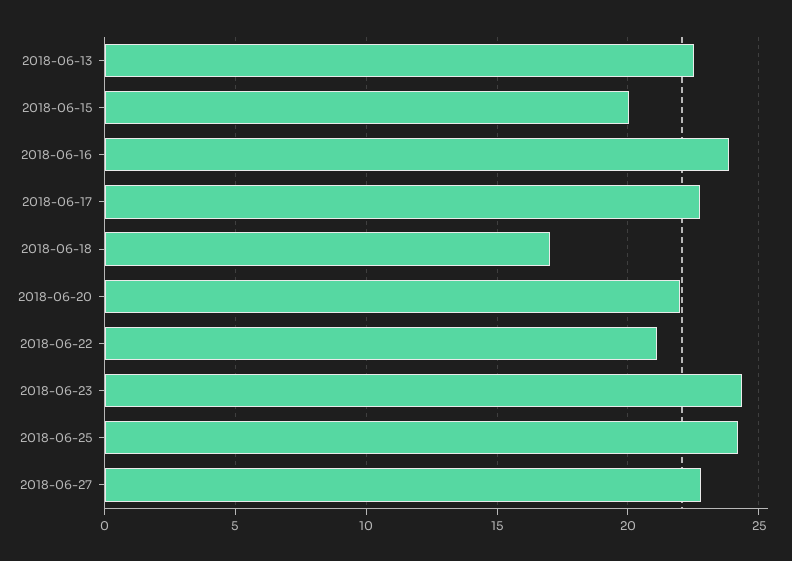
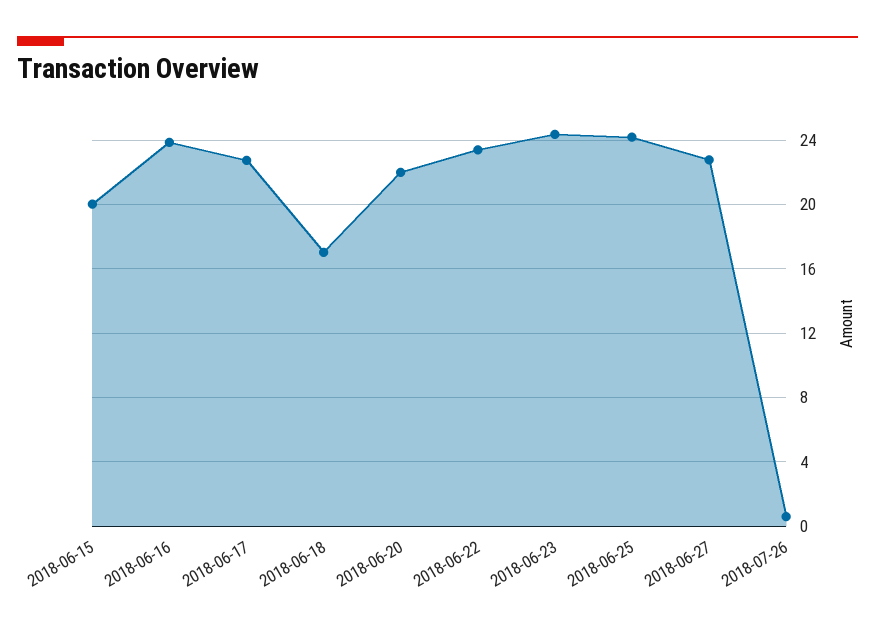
2018-06-13: 22.5 -> none
2018-06-22: 21 -> 23.5
2018-07-26: none -> 0.5

